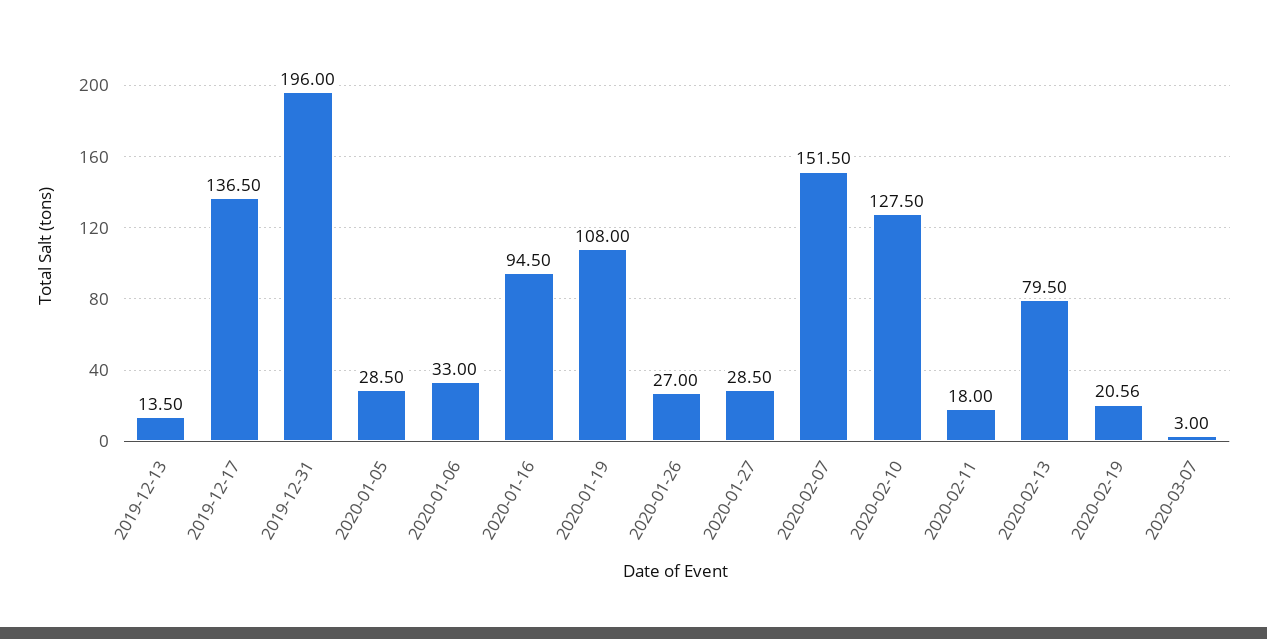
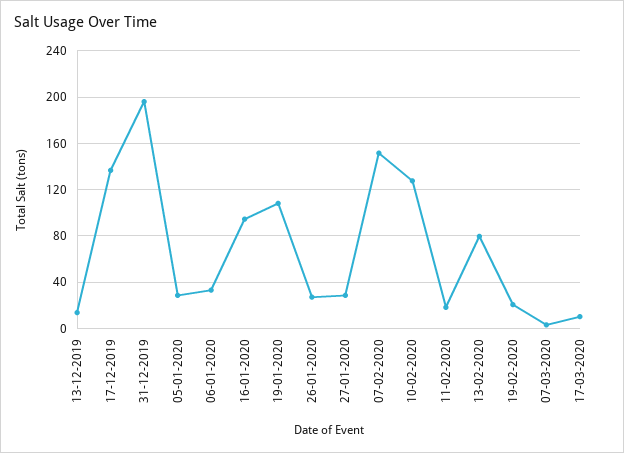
17-03-2020: none -> 10

